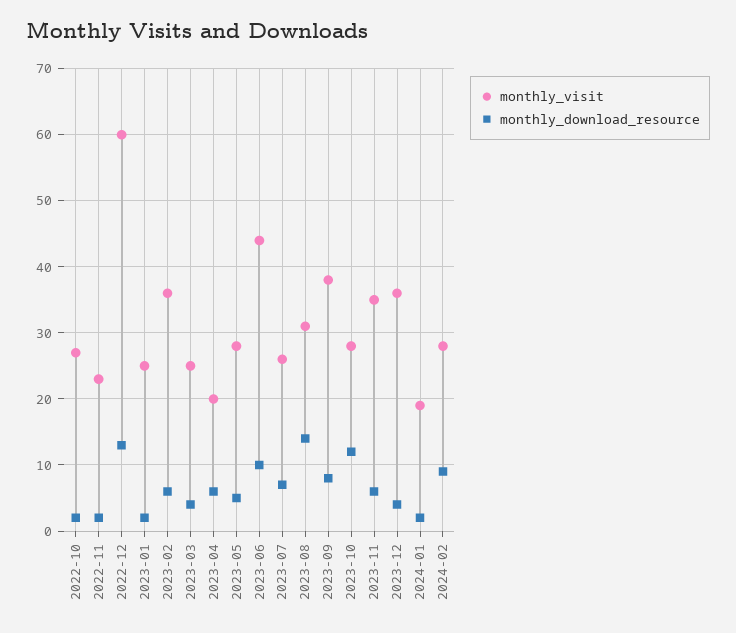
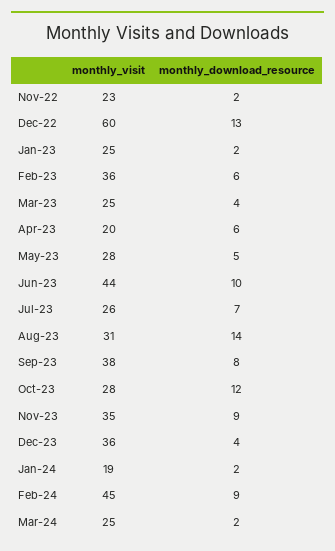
monthly_visit, 2022-10: 27 -> none
monthly_download_resource, 2022-10: 2 -> none
monthly_download_resource, 2023-11: 6 -> 9
monthly_visit, 2024-02: 28 -> 45
monthly_visit, Mar-24: none -> 25
monthly_download_resource, Mar-24: none -> 2

